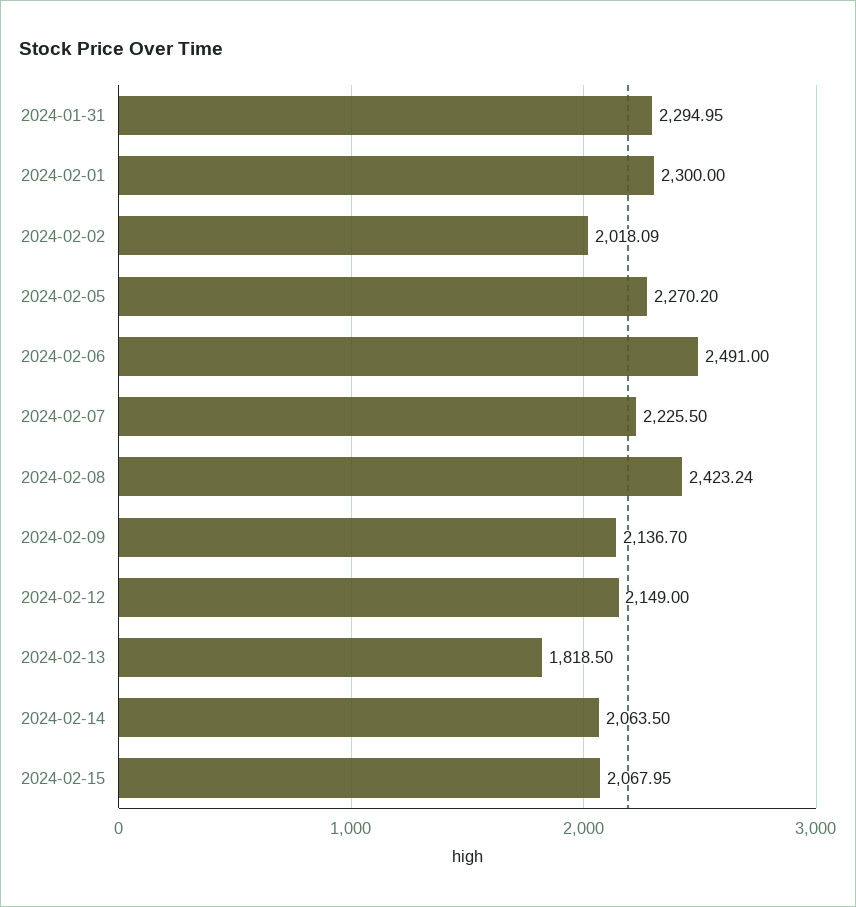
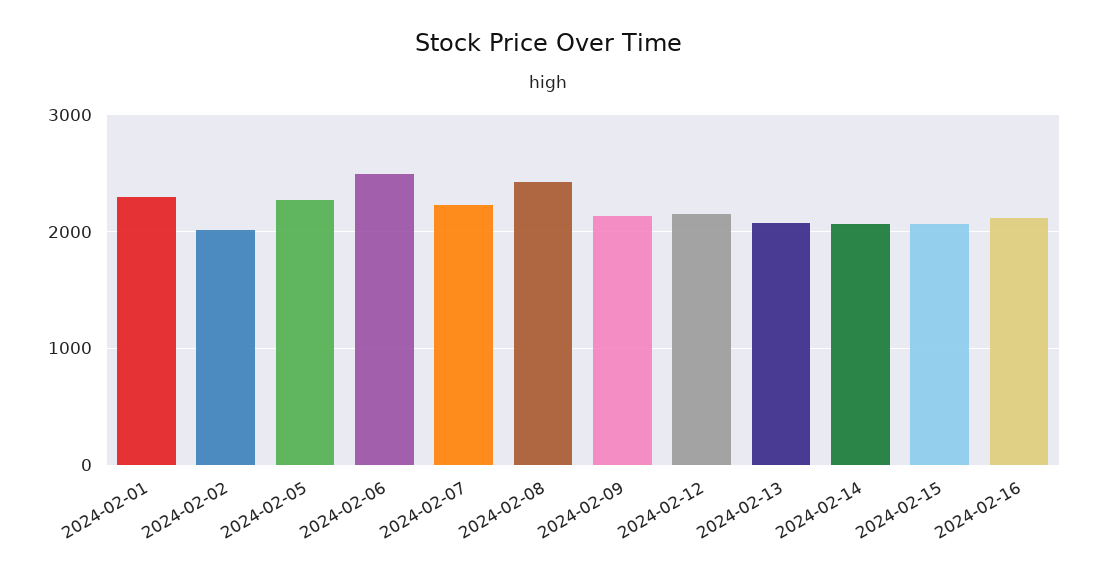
2024-01-31: 2294.95 -> none
2024-02-13: 1818.5 -> 2100
2024-02-16: none -> 2100

